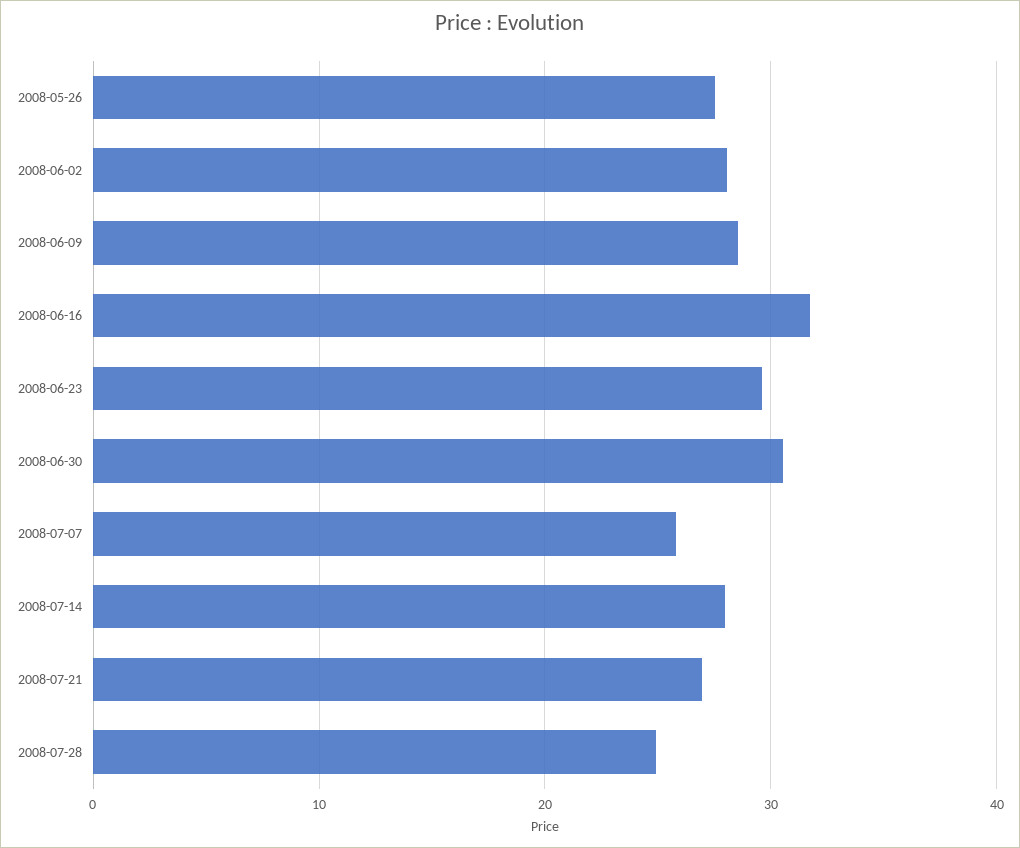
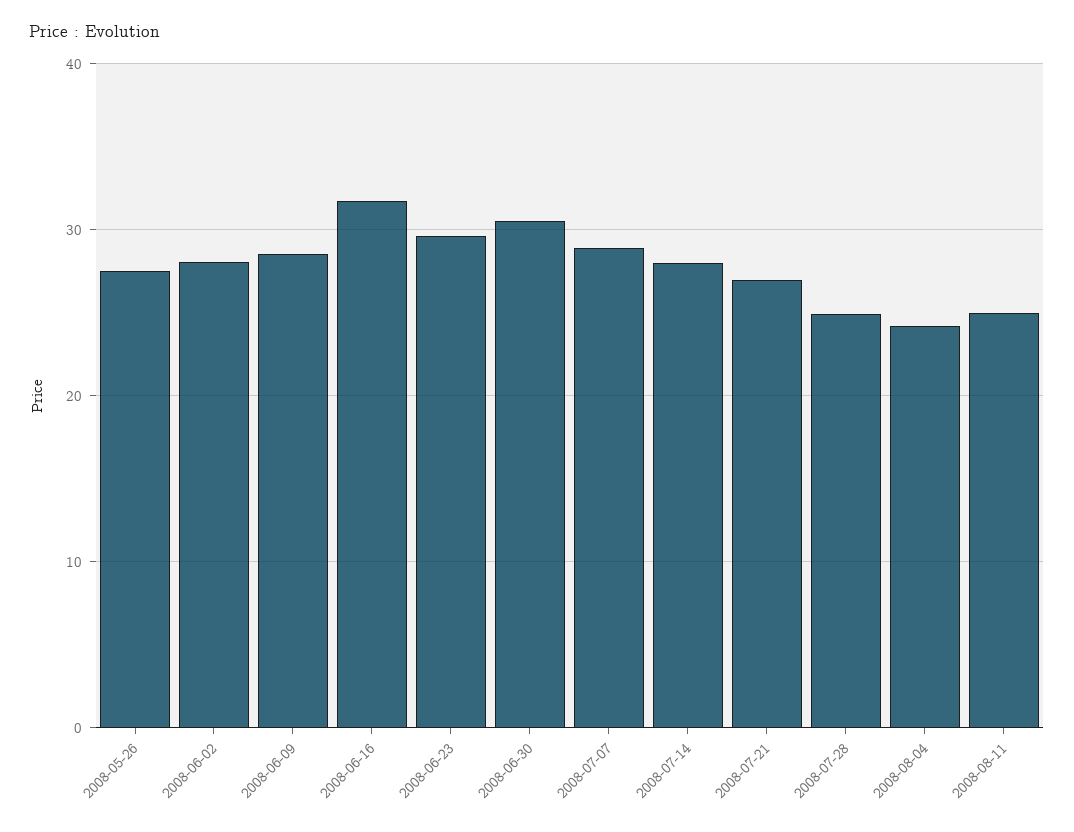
2008-07-07: 26 -> 29
2008-08-04: none -> 24
2008-08-11: none -> 25

